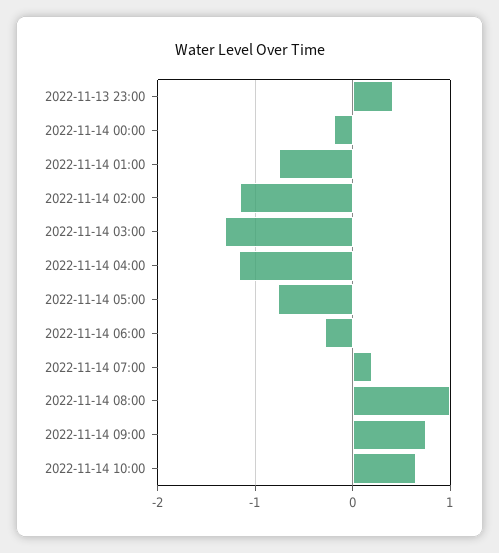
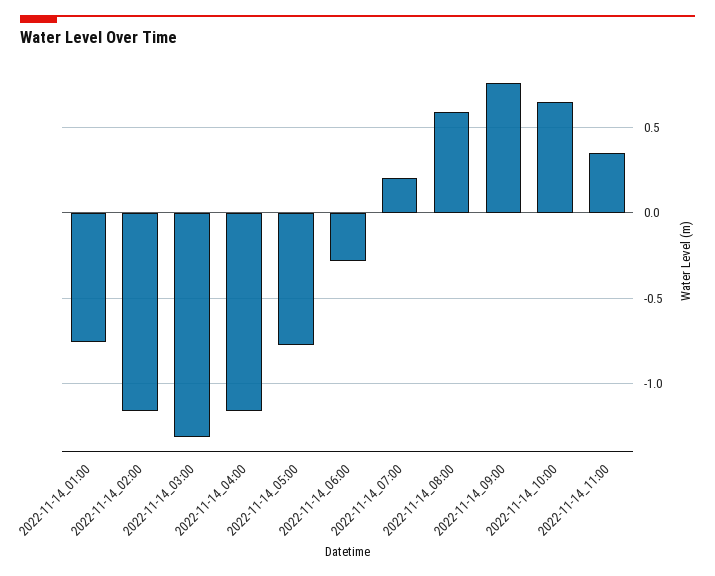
2022-11-13 23:00: 0.4 -> none
2022-11-14 00:00: -0.2 -> none
2022-11-14 08:00: 1 -> 0.6
2022-11-14_11:00: none -> 0.35

